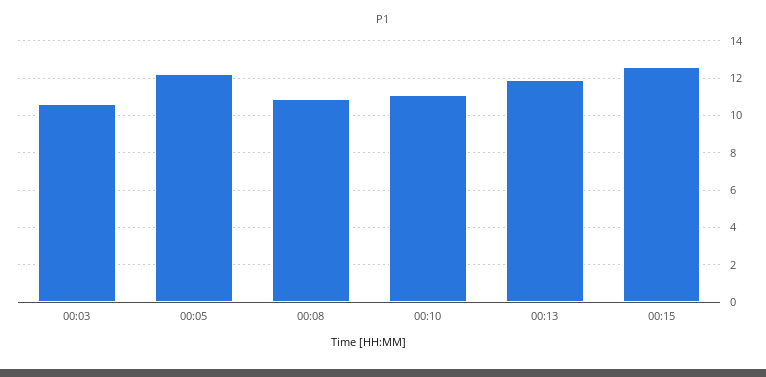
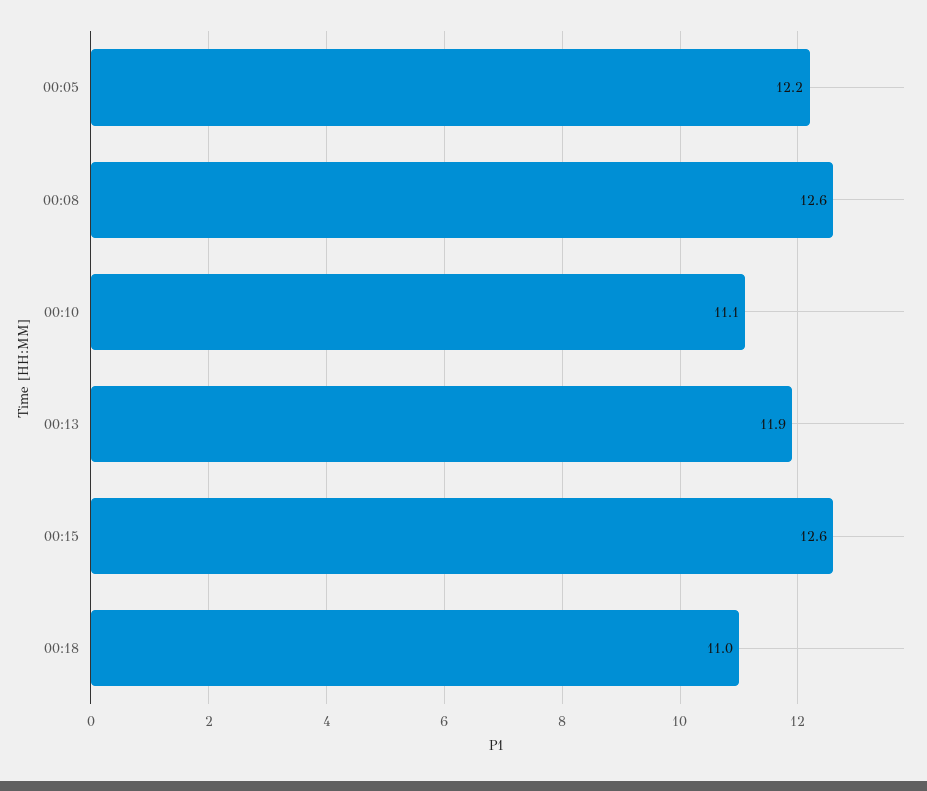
00:03: 10.5 -> none
00:08: 11 -> 12.6
00:18: none -> 11

